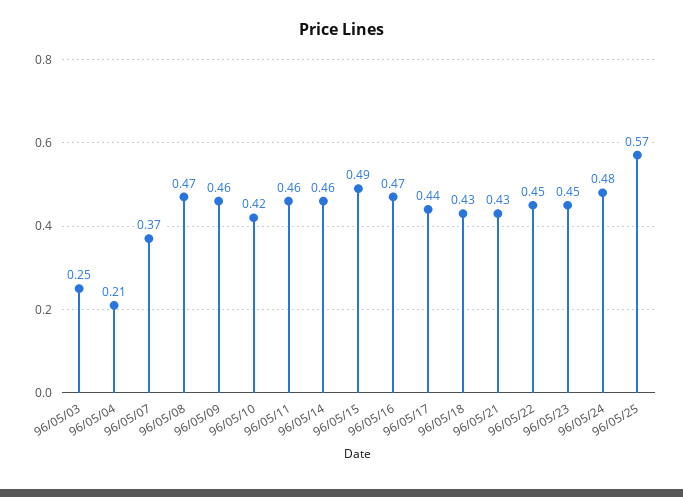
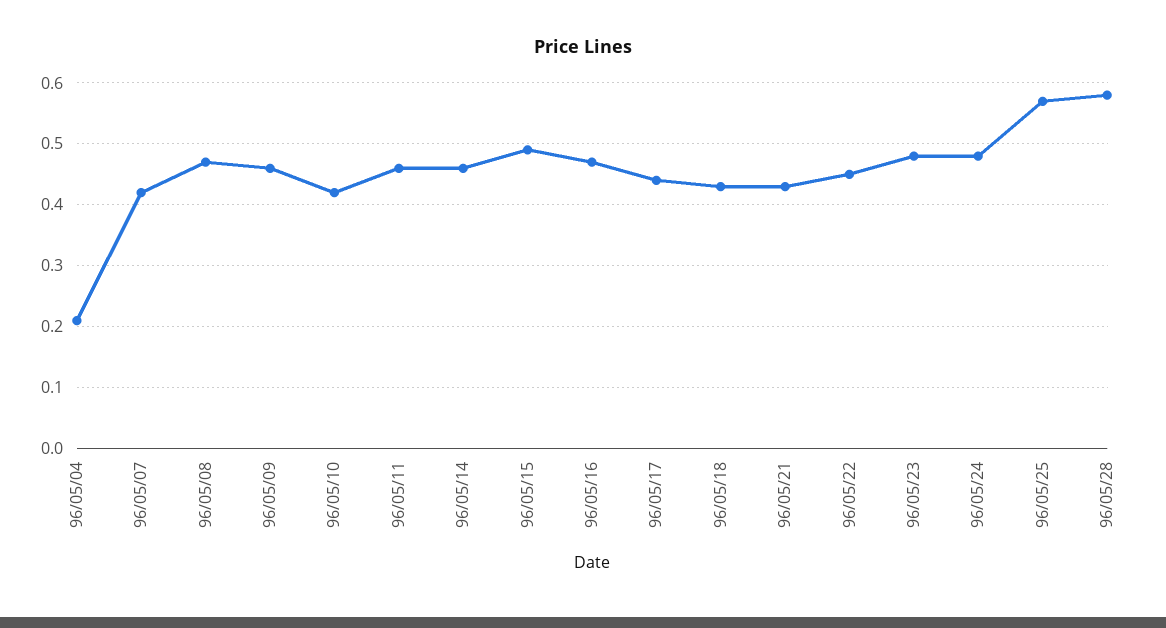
96/05/03: 0.25 -> none
96/05/07: 0.37 -> 0.42
96/05/23: 0.45 -> 0.48
96/05/28: none -> 0.58

